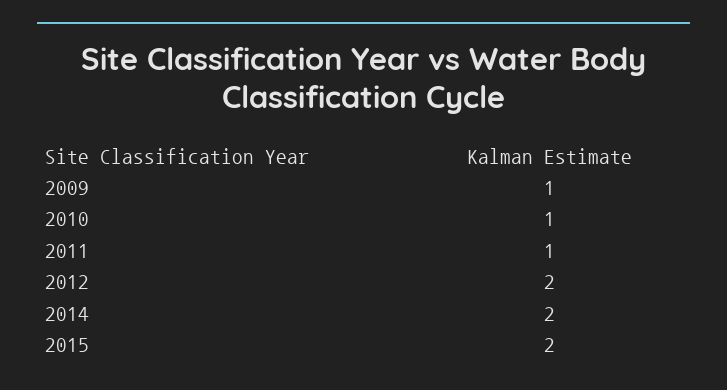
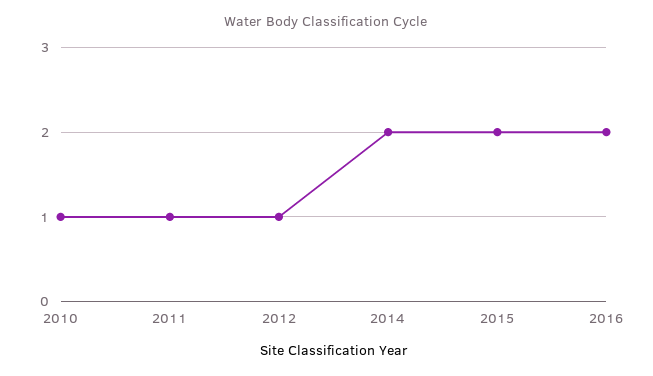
2009: 1 -> none
2012: 2 -> 1
2016: none -> 2

